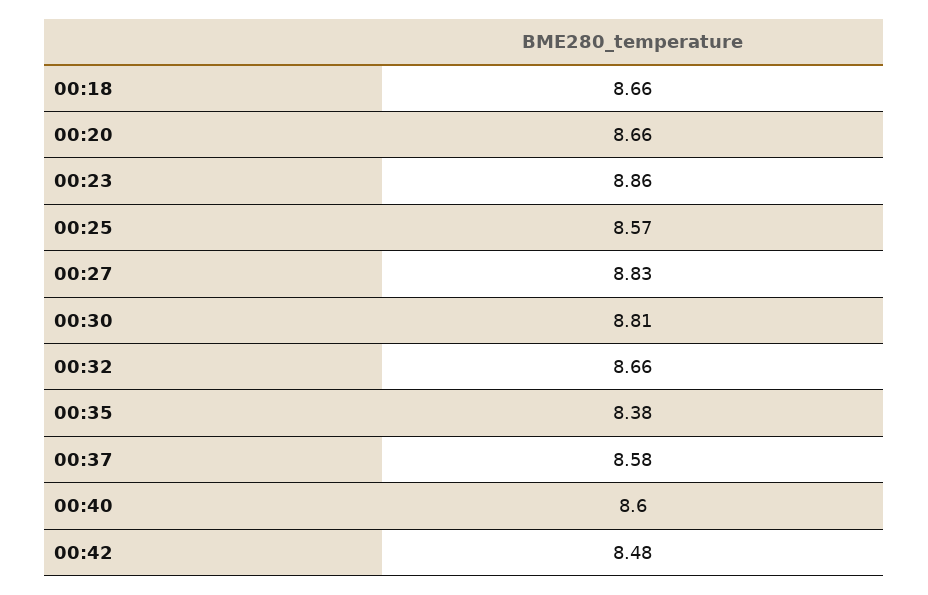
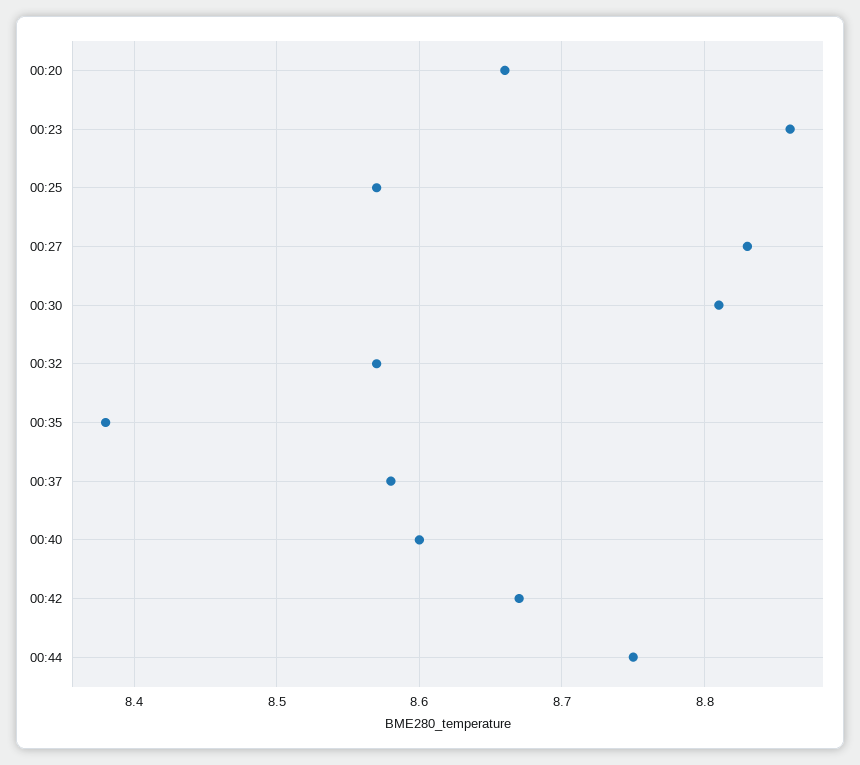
00:18: 8.66 -> none
00:32: 8.66 -> 8.57
00:42: 8.48 -> 8.67
00:44: none -> 8.75

